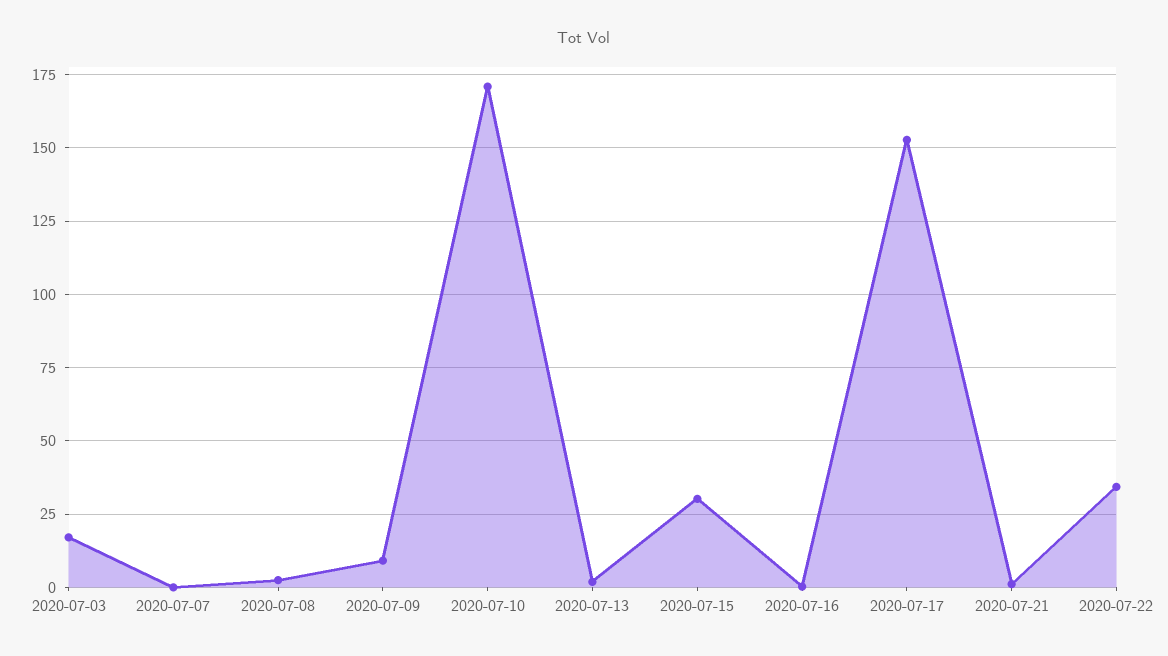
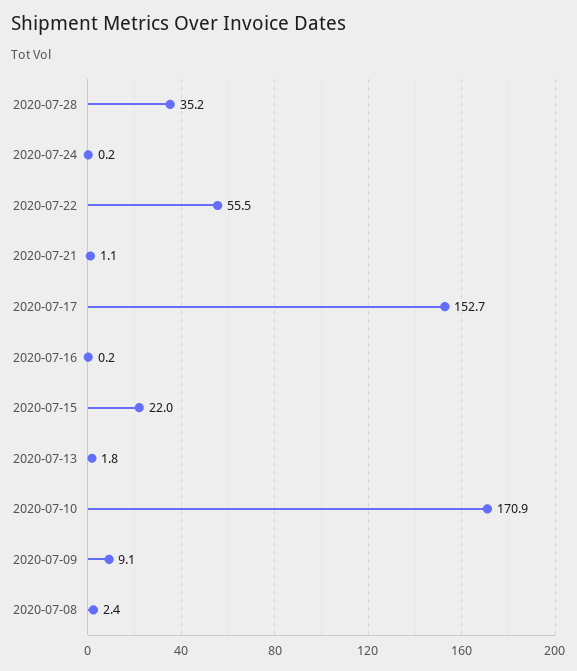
2020-07-03: 17.5 -> none
2020-07-07: 0 -> none
2020-07-15: 30 -> 22
2020-07-22: 35 -> 55.5
2020-07-28: none -> 35.2
2020-07-24: none -> 0.2

